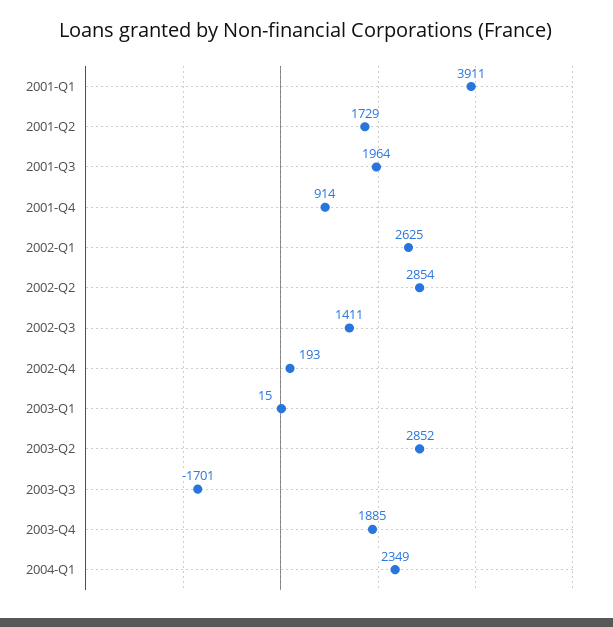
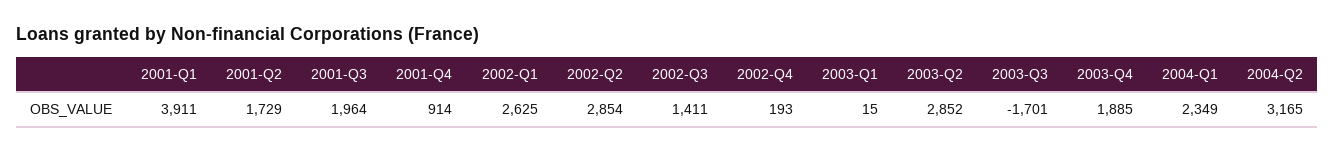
2004-Q2: none -> 3165

